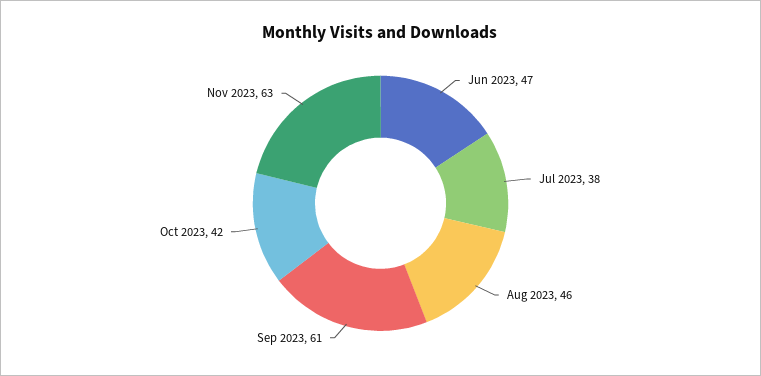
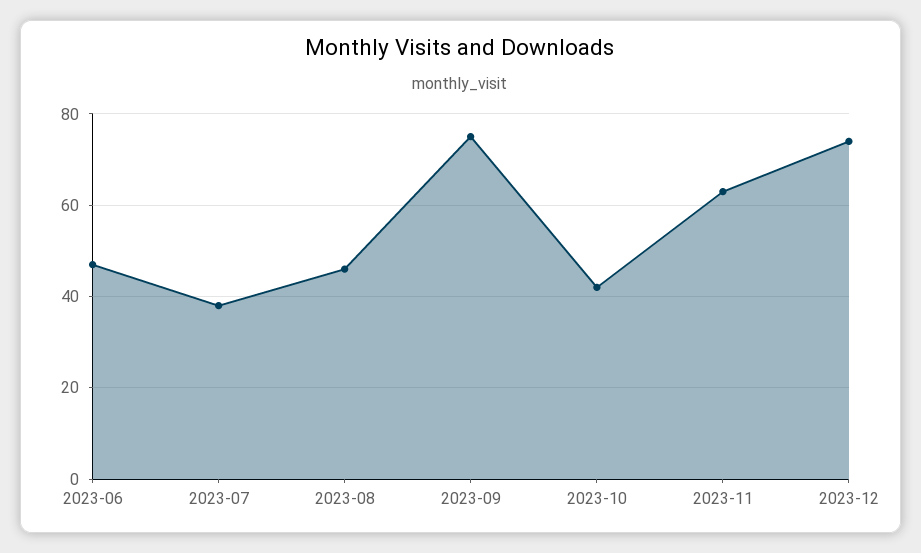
Sep 2023: 61 -> 75
2023-12: none -> 75

